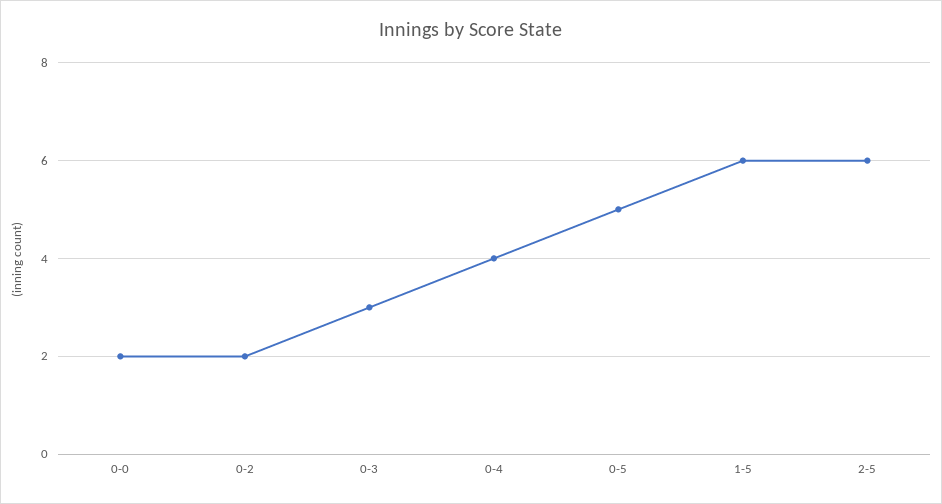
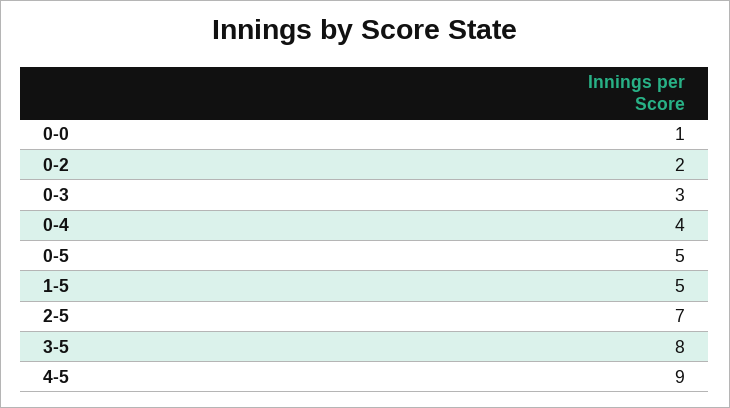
0-0: 2 -> 1
1-5: 6 -> 5
2-5: 6 -> 7
3-5: none -> 8
4-5: none -> 9

